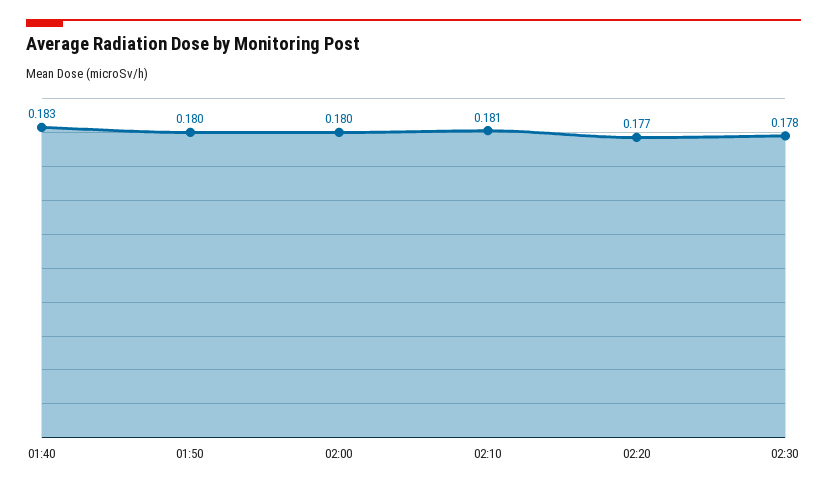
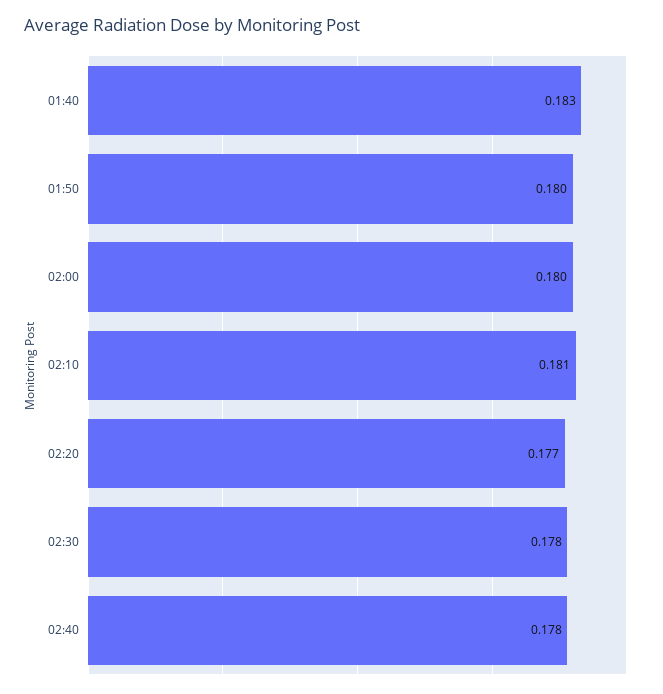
02:40: none -> 0.178

